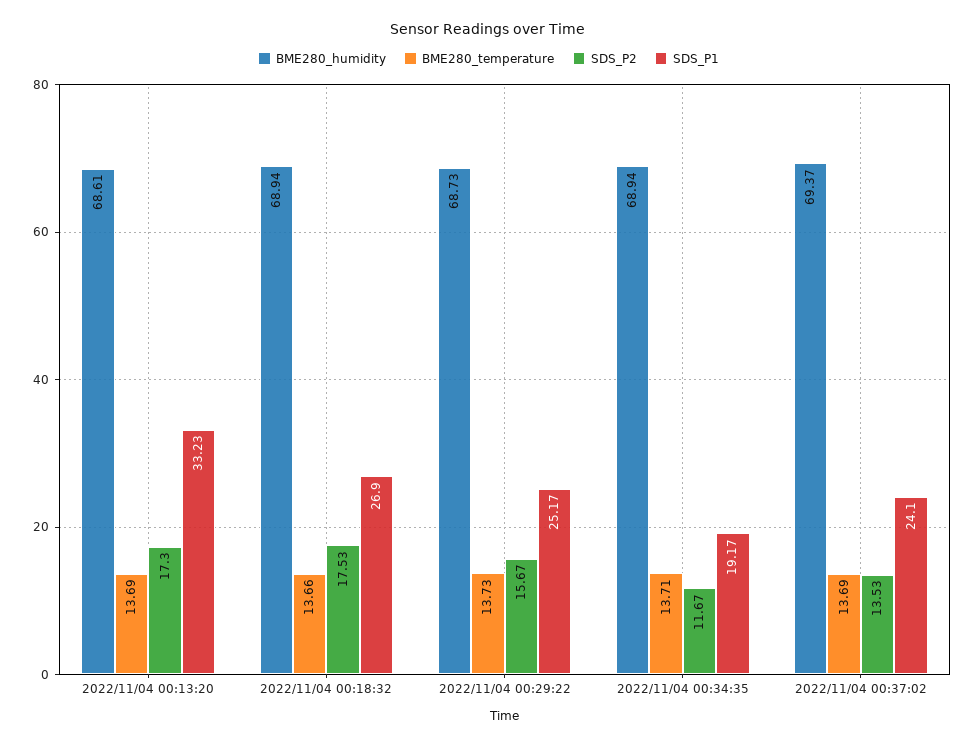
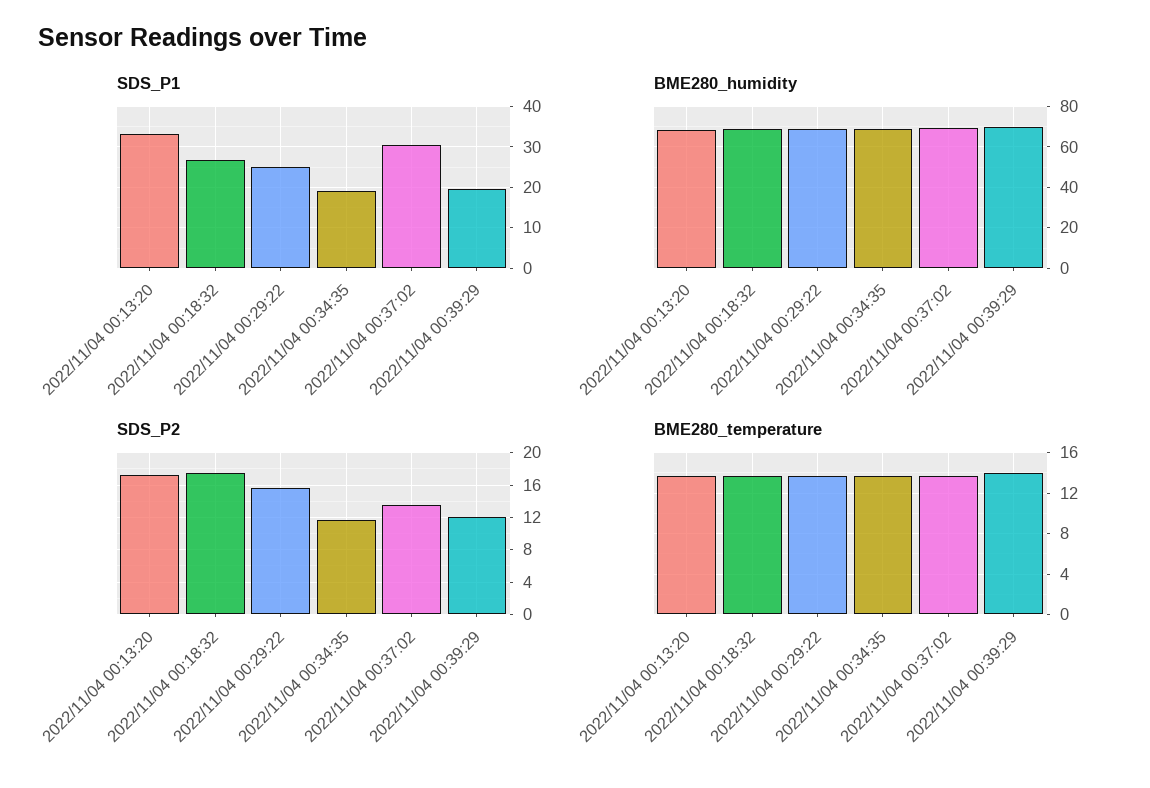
SDS_P1, 2022/11/04 00:37:02: 24.1 -> 30
SDS_P1, 2022/11/04 00:39:29: none -> 20
BME280_humidity, 2022/11/04 00:39:29: none -> 70
SDS_P2, 2022/11/04 00:39:29: none -> 12
BME280_temperature, 2022/11/04 00:39:29: none -> 14

